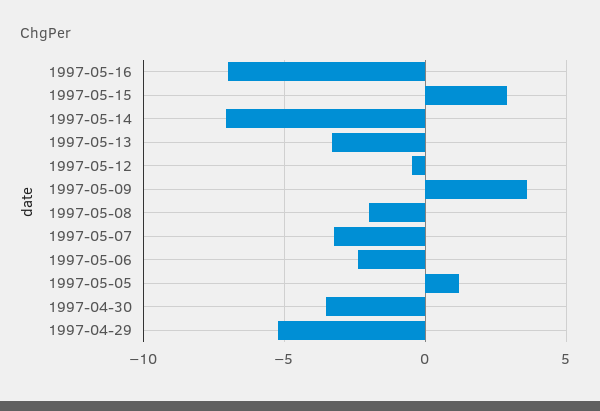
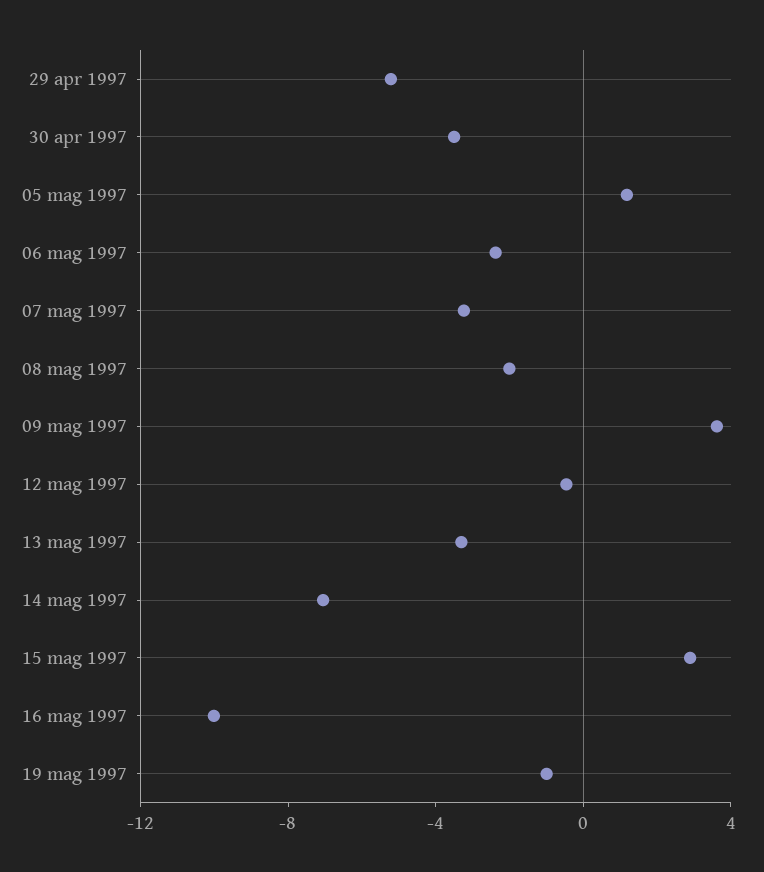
1997-05-16: -7 -> -10
19 mag 1997: none -> -1

